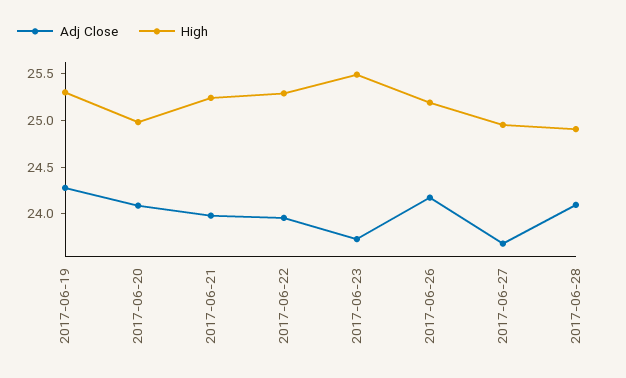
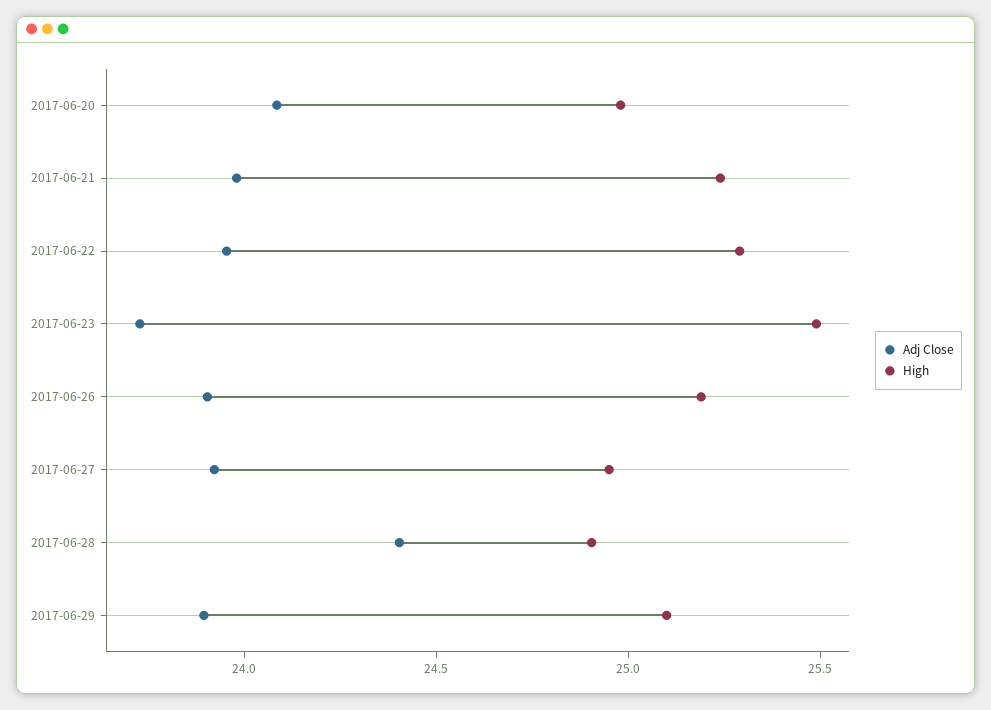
Adj Close, 2017-06-19: 24.3 -> none
High, 2017-06-19: 25.3 -> none
Adj Close, 2017-06-26: 24.2 -> 23.9
Adj Close, 2017-06-27: 23.7 -> 23.9
Adj Close, 2017-06-28: 24.1 -> 24.4
Adj Close, 2017-06-29: none -> 23.9
High, 2017-06-29: none -> 25.1

